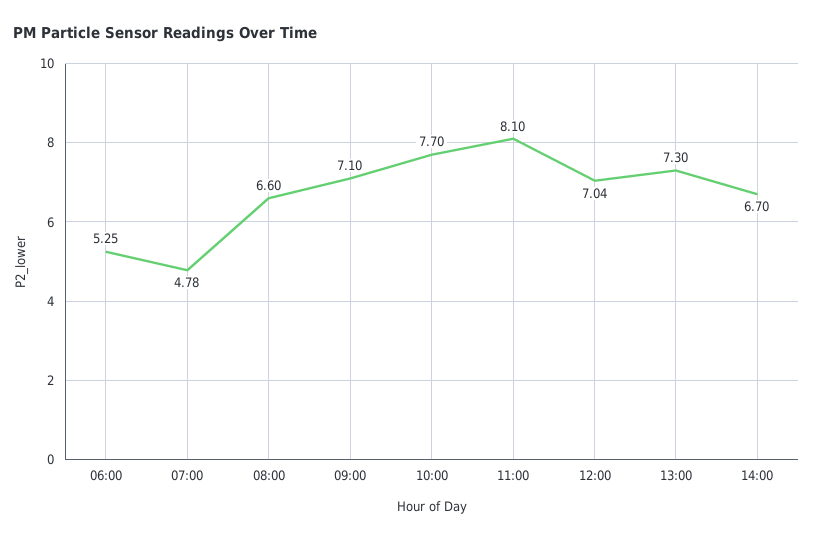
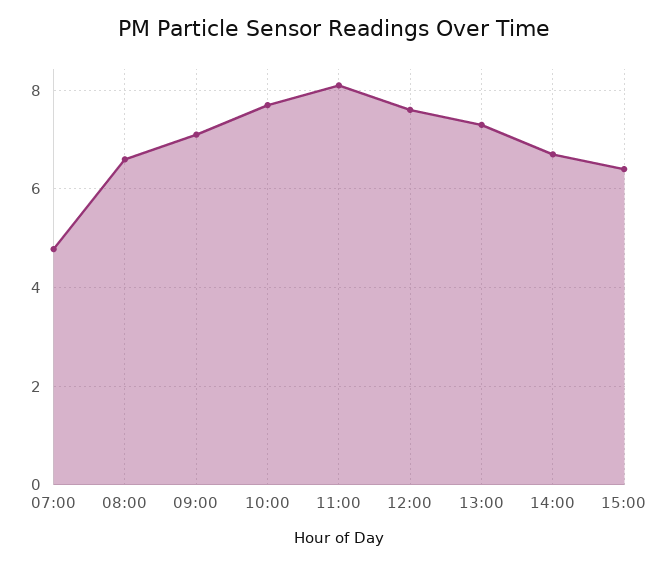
06:00: 5.25 -> none
12:00: 7.04 -> 7.6
15:00: none -> 6.4

